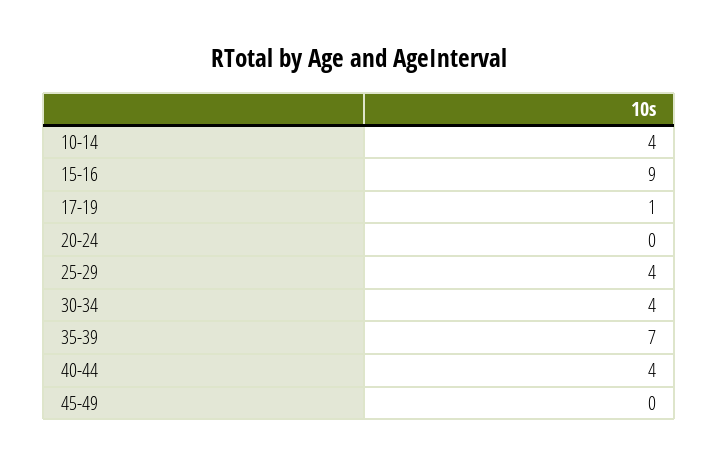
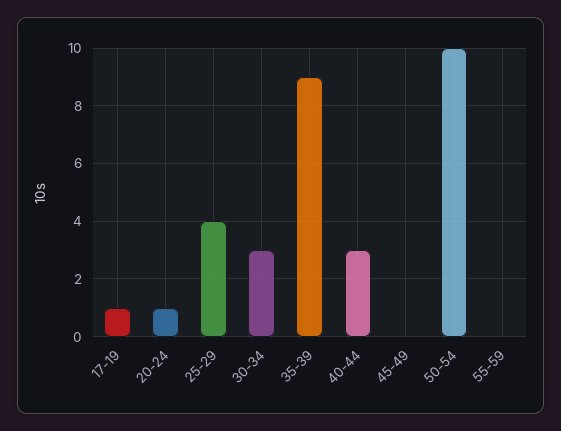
10-14: 4 -> none
15-16: 9 -> none
20-24: 0 -> 1
30-34: 4 -> 3
35-39: 7 -> 9
40-44: 4 -> 3
50-54: none -> 10
55-59: none -> 0

